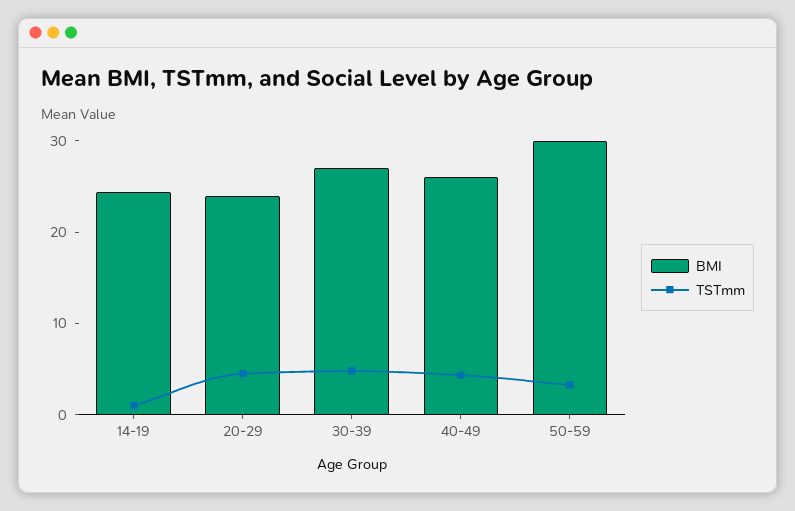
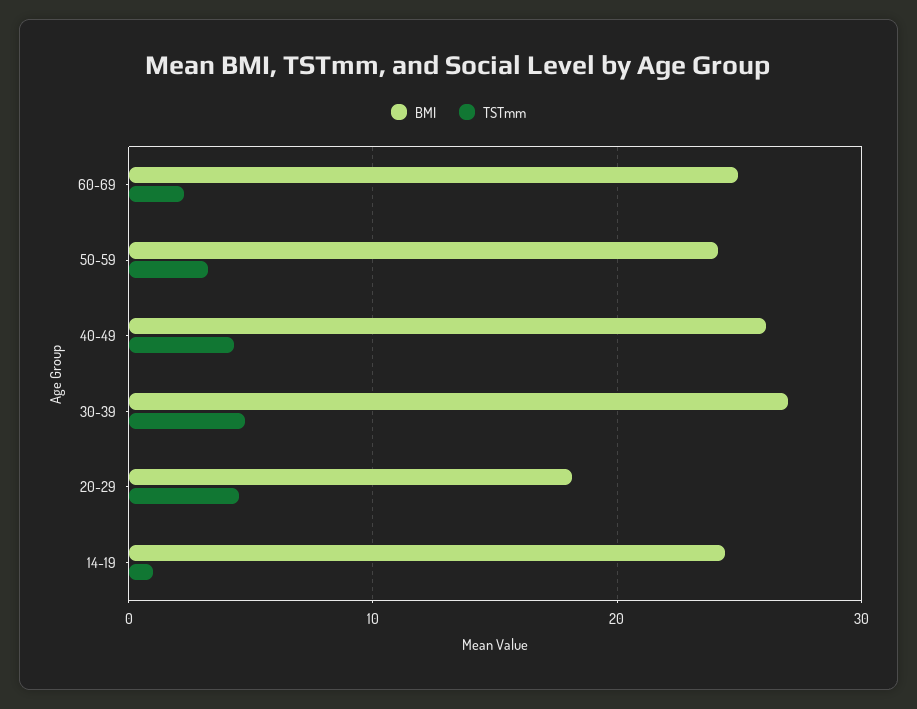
BMI, 20-29: 24 -> 18
BMI, 50-59: 30 -> 24
BMI, 60-69: none -> 25
TSTmm, 60-69: none -> 2

